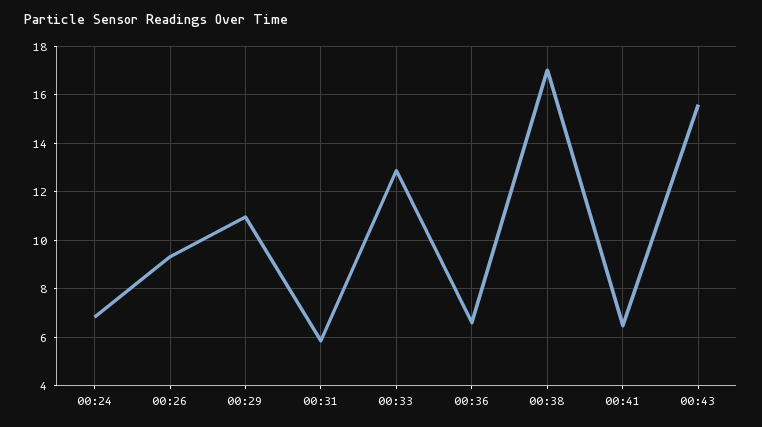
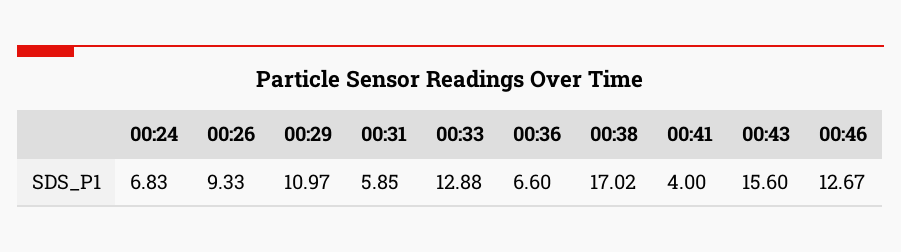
00:41: 6.5 -> 4
00:46: none -> 12.67

